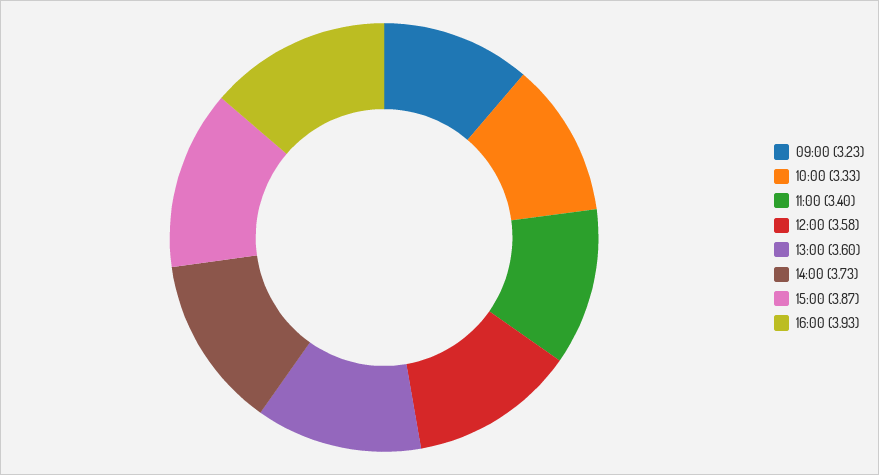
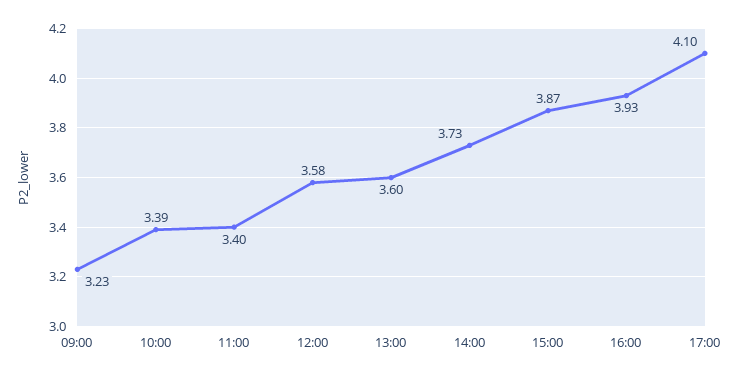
10:00: 3.33 -> 3.39
17:00: none -> 4.1

